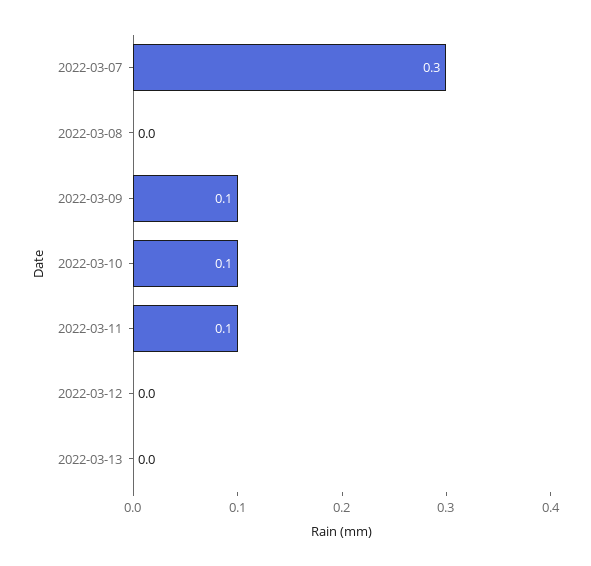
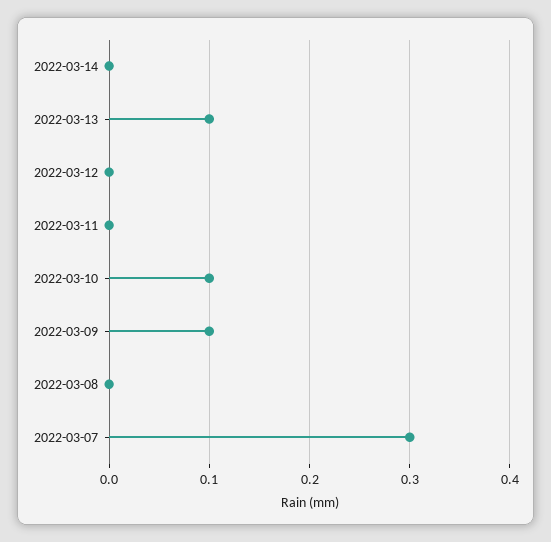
2022-03-11: 0.1 -> 0
2022-03-13: 0 -> 0.1
2022-03-14: none -> 0

